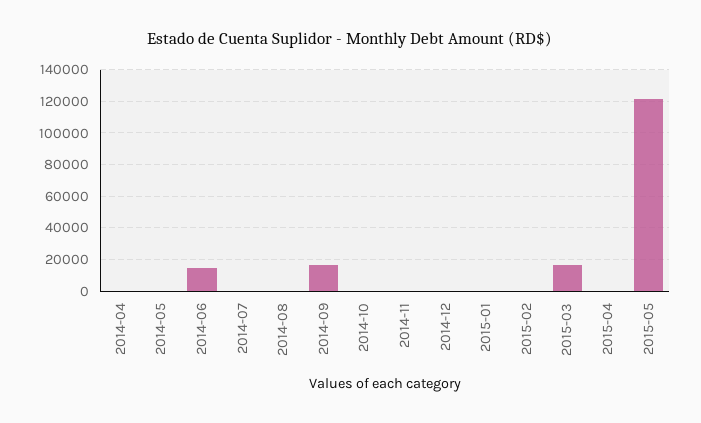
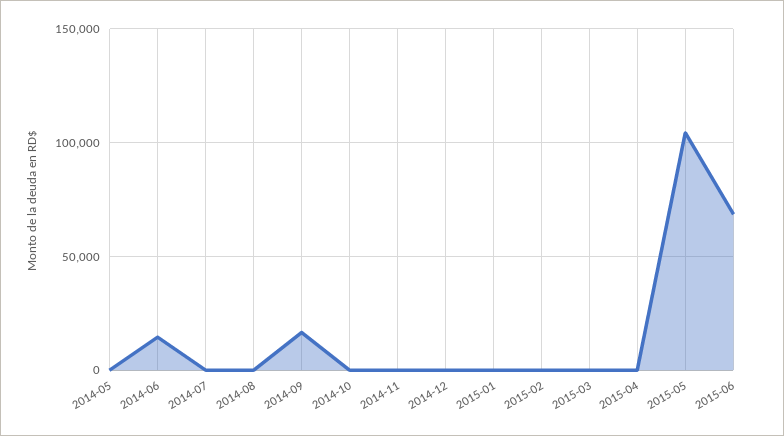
2014-04: 0 -> none
2015-03: 15000 -> 0
2015-05: 120000 -> 105000
2015-06: none -> 70000

